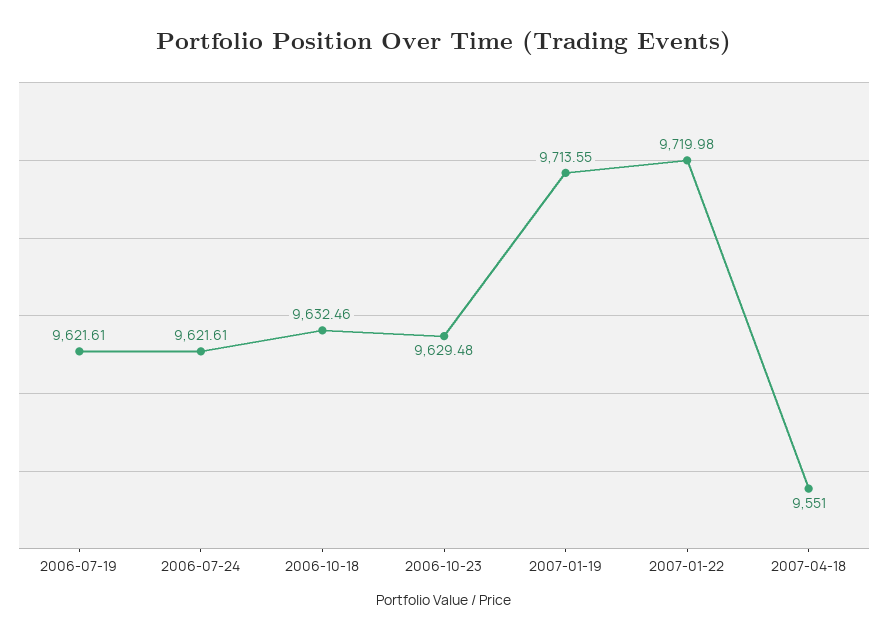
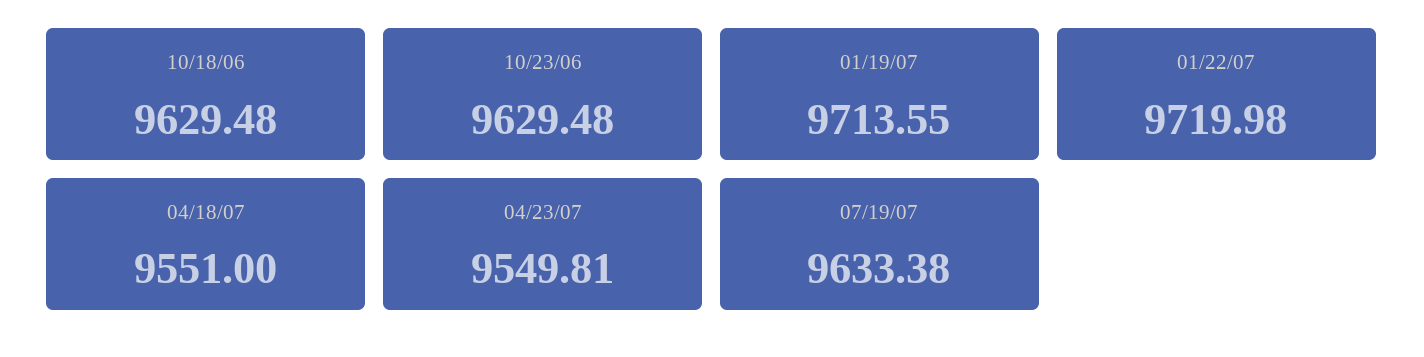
2006-07-19: 9621.61 -> none
2006-07-24: 9621.61 -> none
2006-10-18: 9632.46 -> 9629.48
04/23/07: none -> 9549.81
07/19/07: none -> 9633.38

